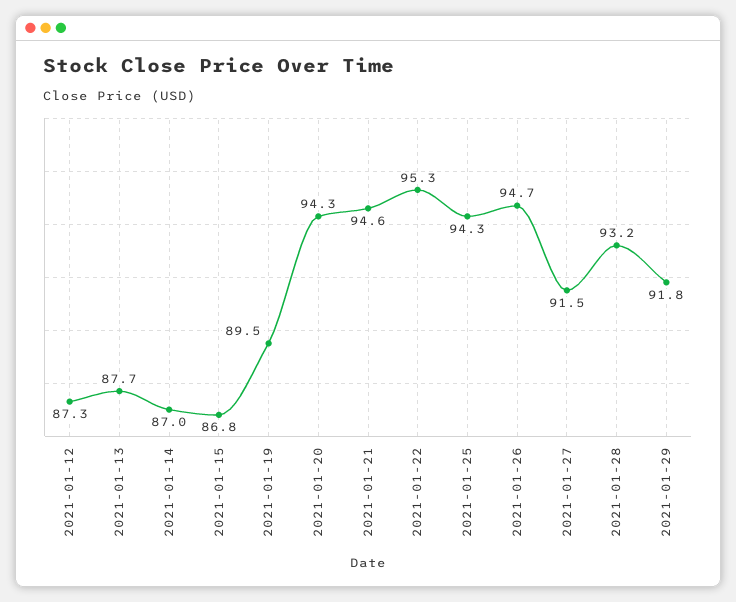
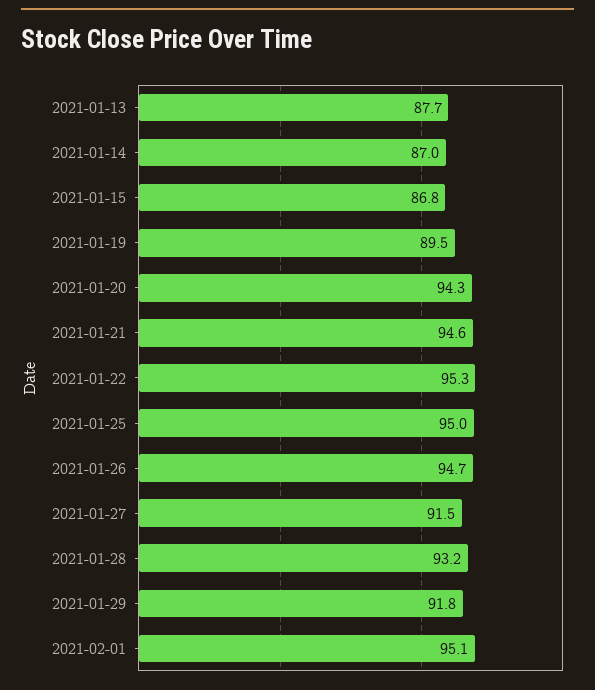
2021-01-12: 87.3 -> none
2021-01-25: 94.3 -> 95
2021-02-01: none -> 95.1

